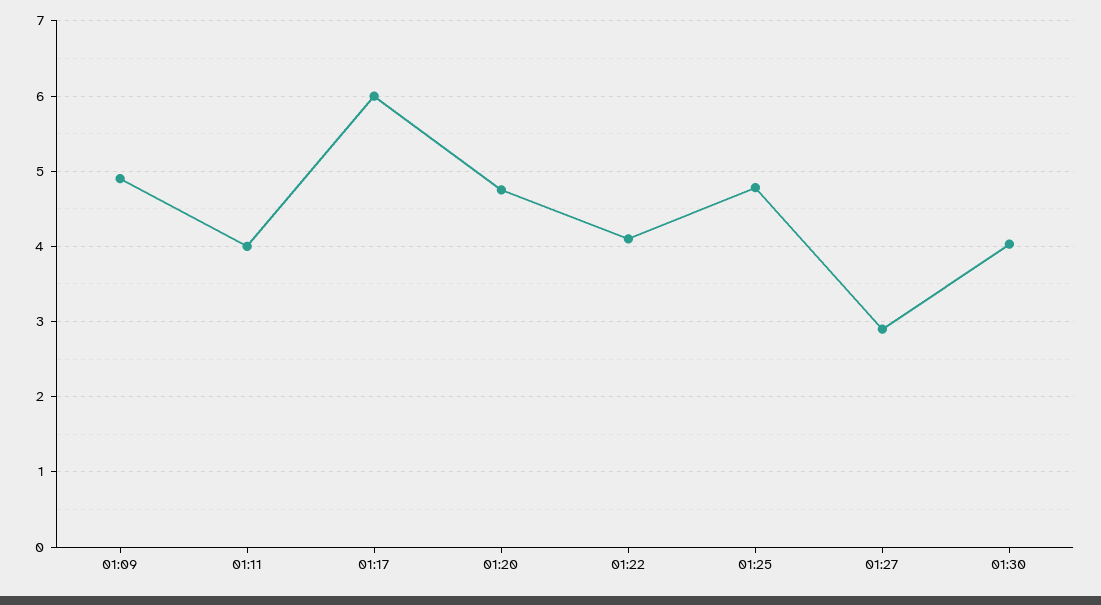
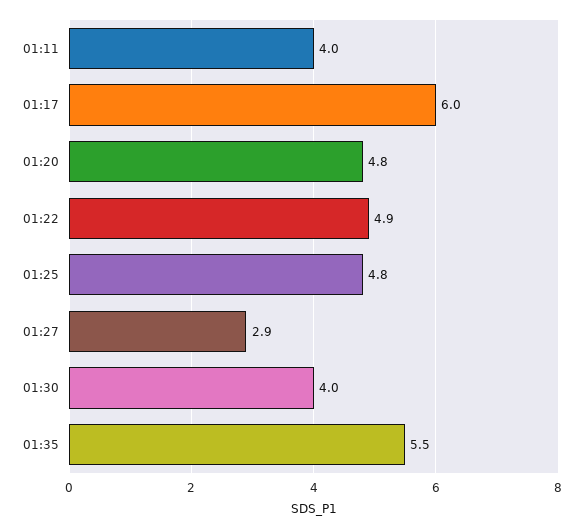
01:09: 4.9 -> none
01:22: 4.1 -> 4.9
01:35: none -> 5.5

